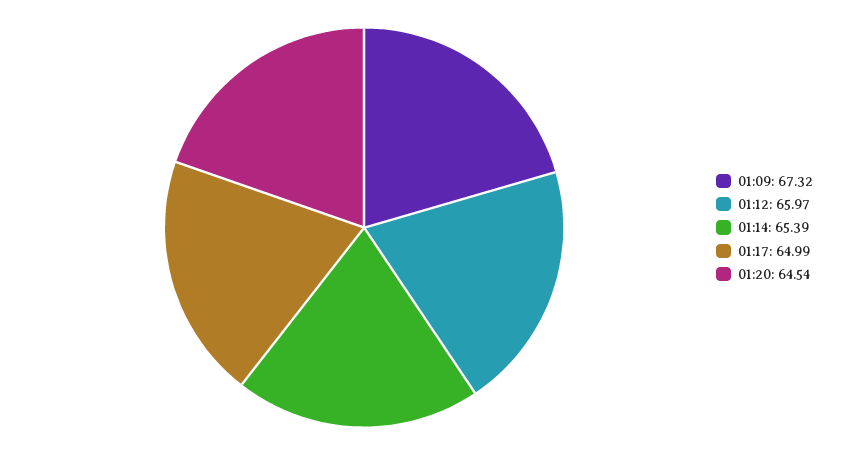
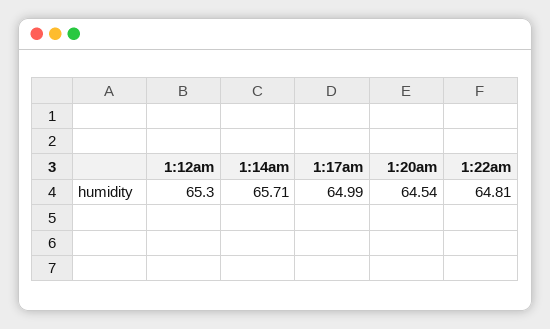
01:09: 67.32 -> none
01:12: 65.97 -> 65.3
01:14: 65.39 -> 65.71
1:22am: none -> 64.81

